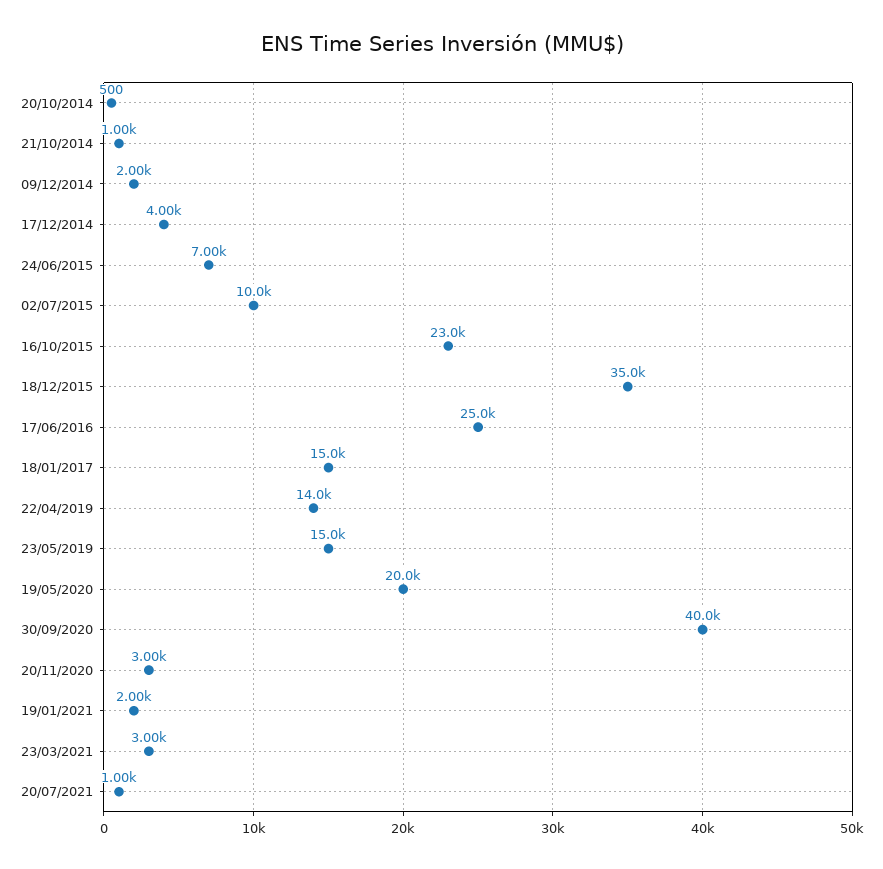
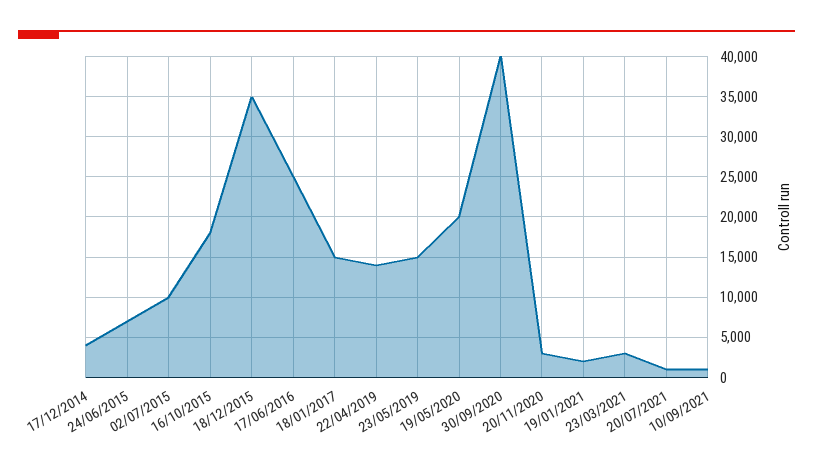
20/10/2014: 500 -> none
21/10/2014: 1000 -> none
09/12/2014: 2000 -> none
16/10/2015: 23000 -> 18000
10/09/2021: none -> 1000

